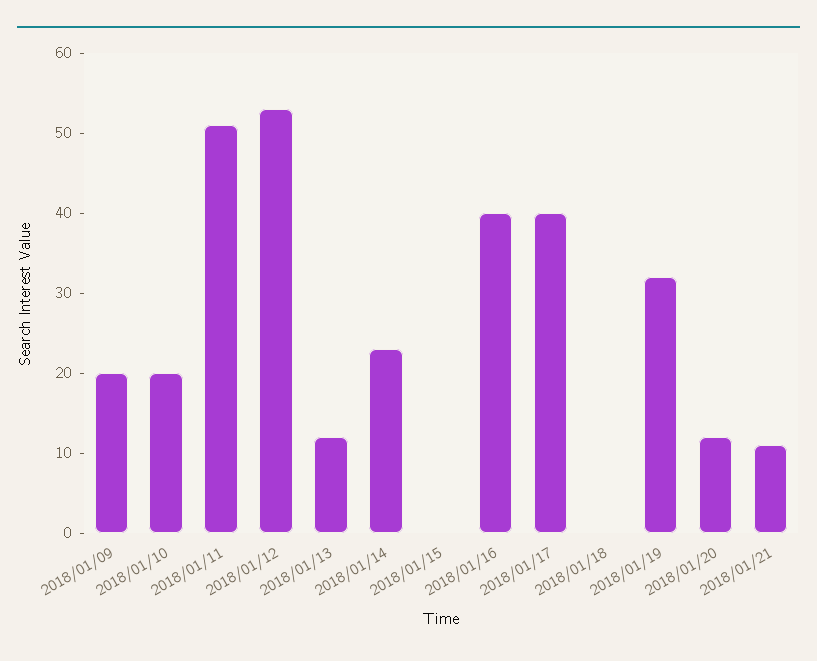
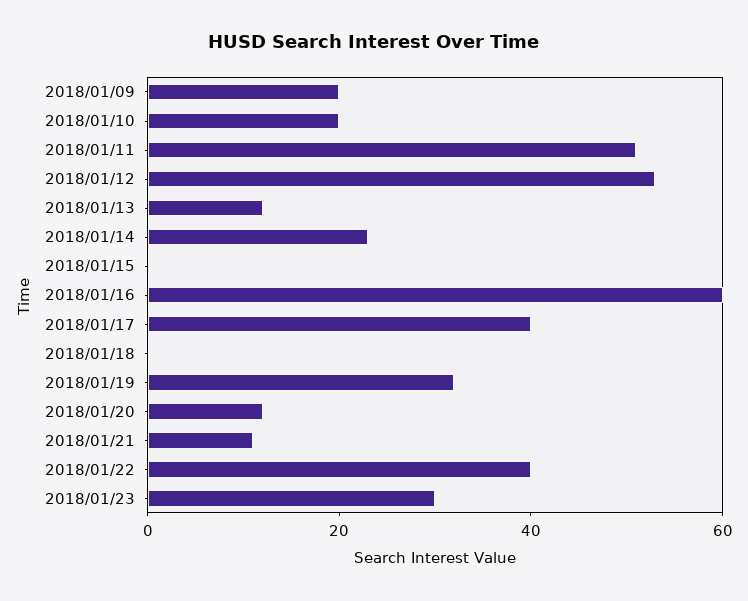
2018/01/16: 40 -> 60
2018/01/22: none -> 40
2018/01/23: none -> 30

